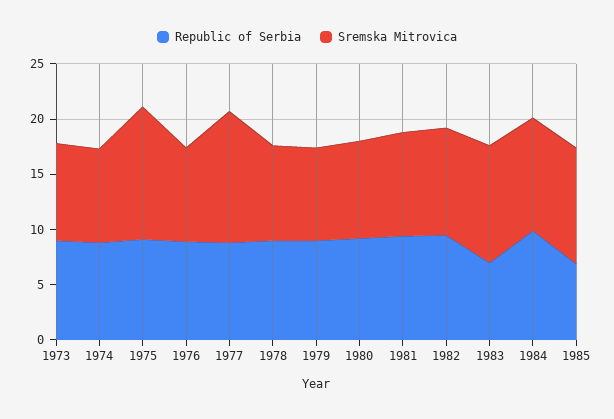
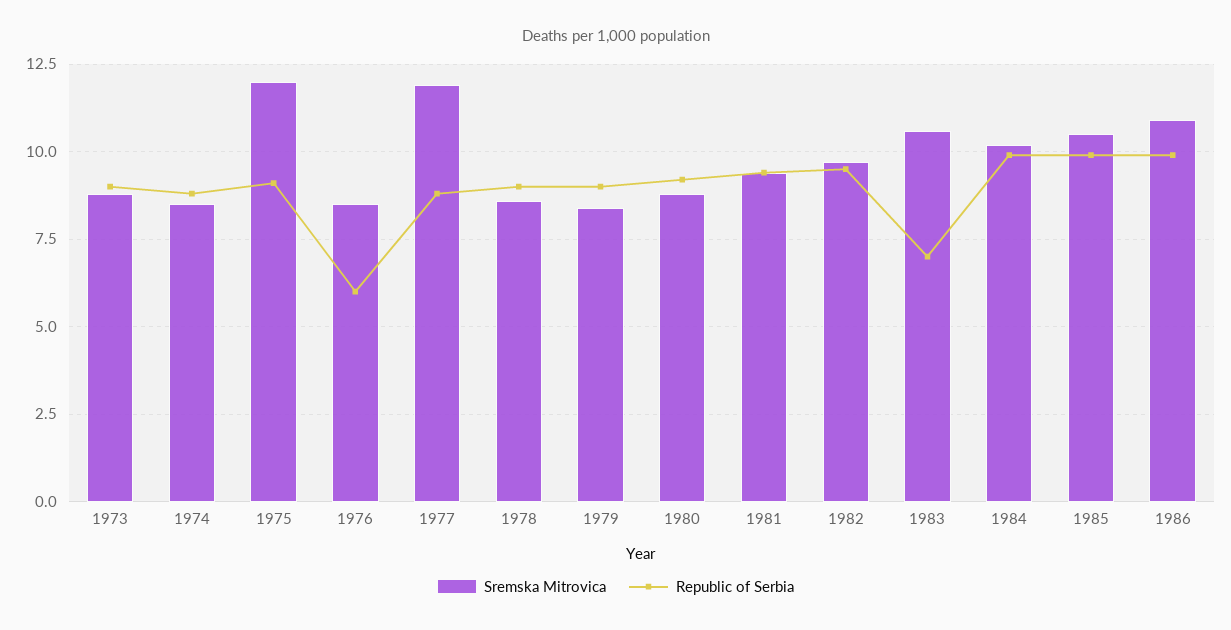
Republic of Serbia, 1976: 9 -> 6
Republic of Serbia, 1985: 7 -> 10
Sremska Mitrovica, 1986: none -> 11
Republic of Serbia, 1986: none -> 10

